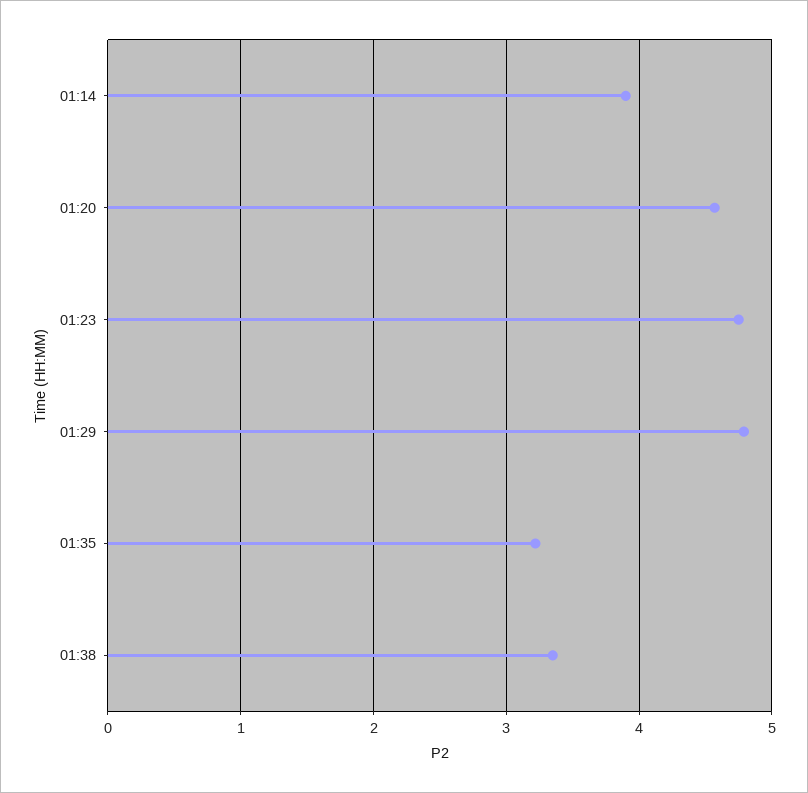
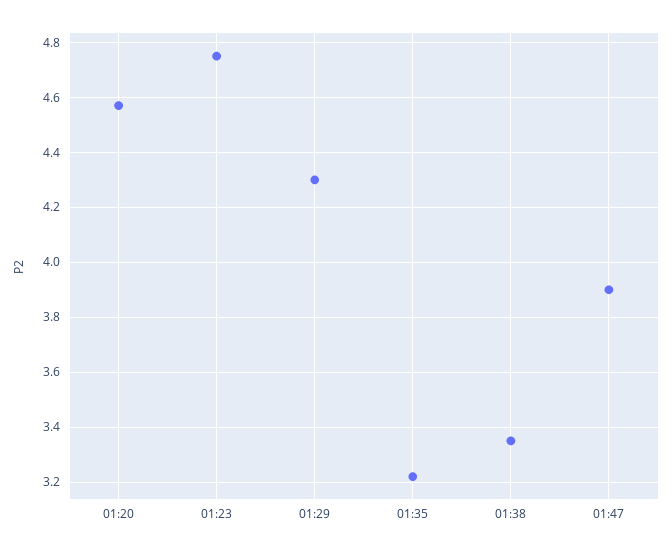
01:14: 3.9 -> none
01:29: 4.8 -> 4.3
01:47: none -> 3.9

